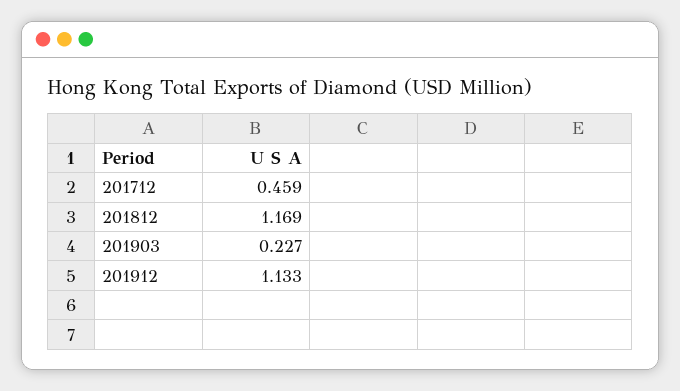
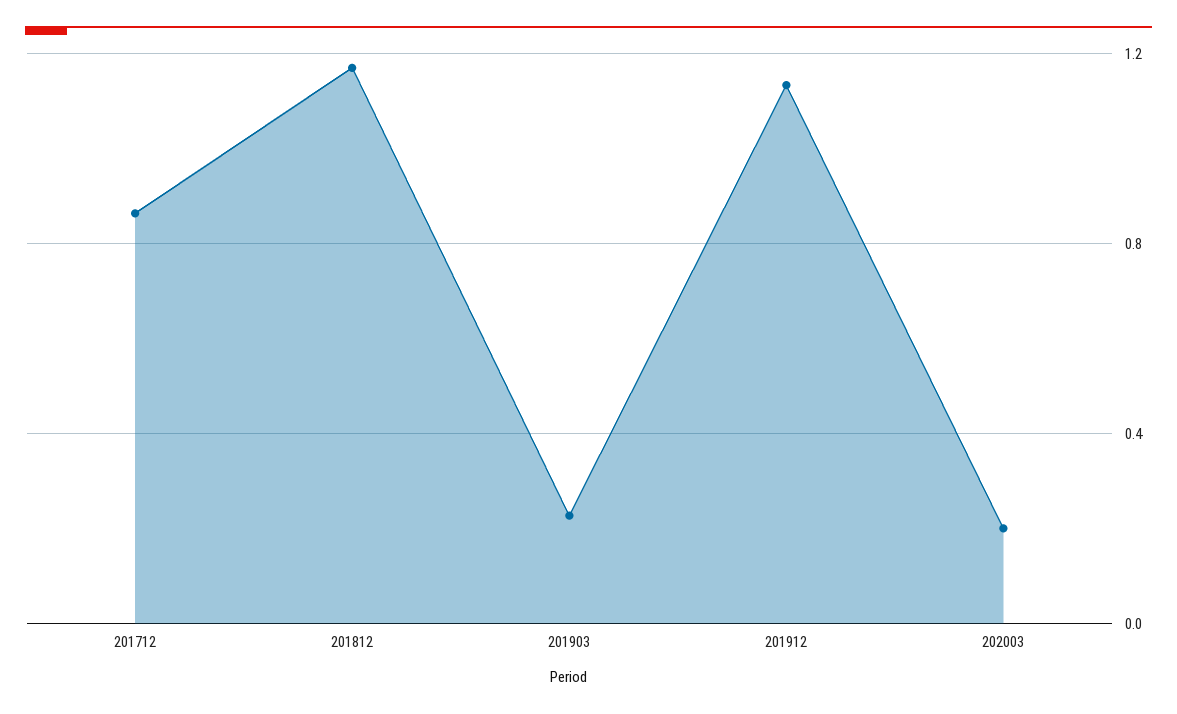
201712: 0.459 -> 0.85
202003: none -> 0.2

